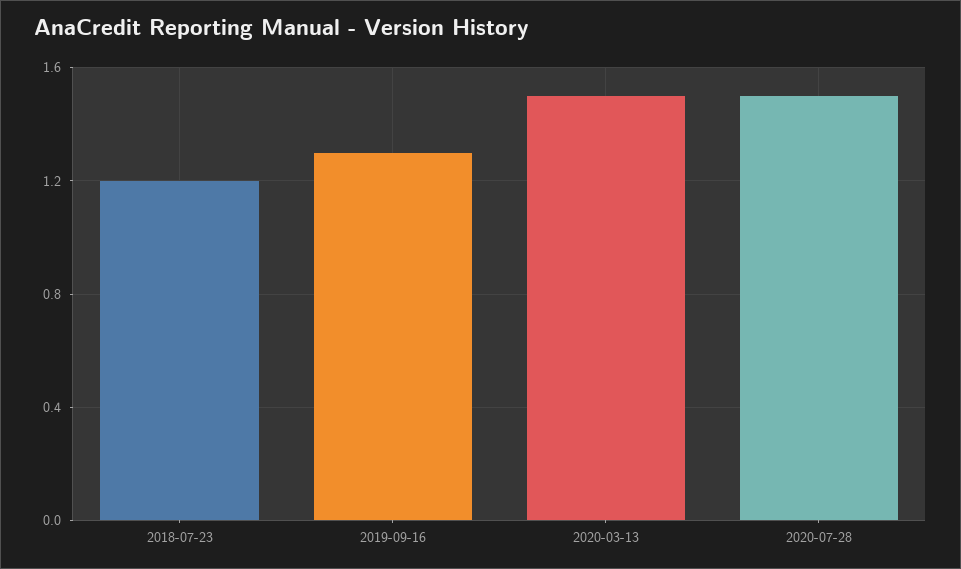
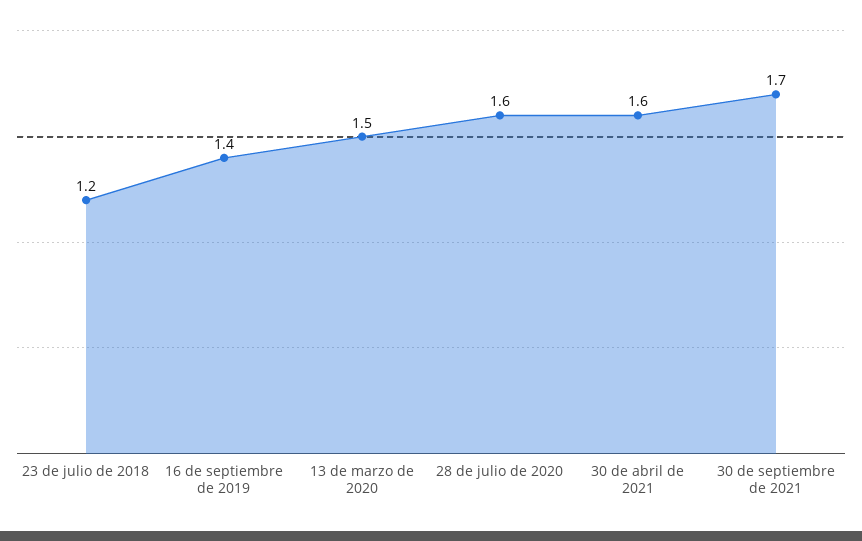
2019-09-16: 1.3 -> 1.4
2020-07-28: 1.5 -> 1.6
30 de abril de 2021: none -> 1.6
30 de septiembre de 2021: none -> 1.7

